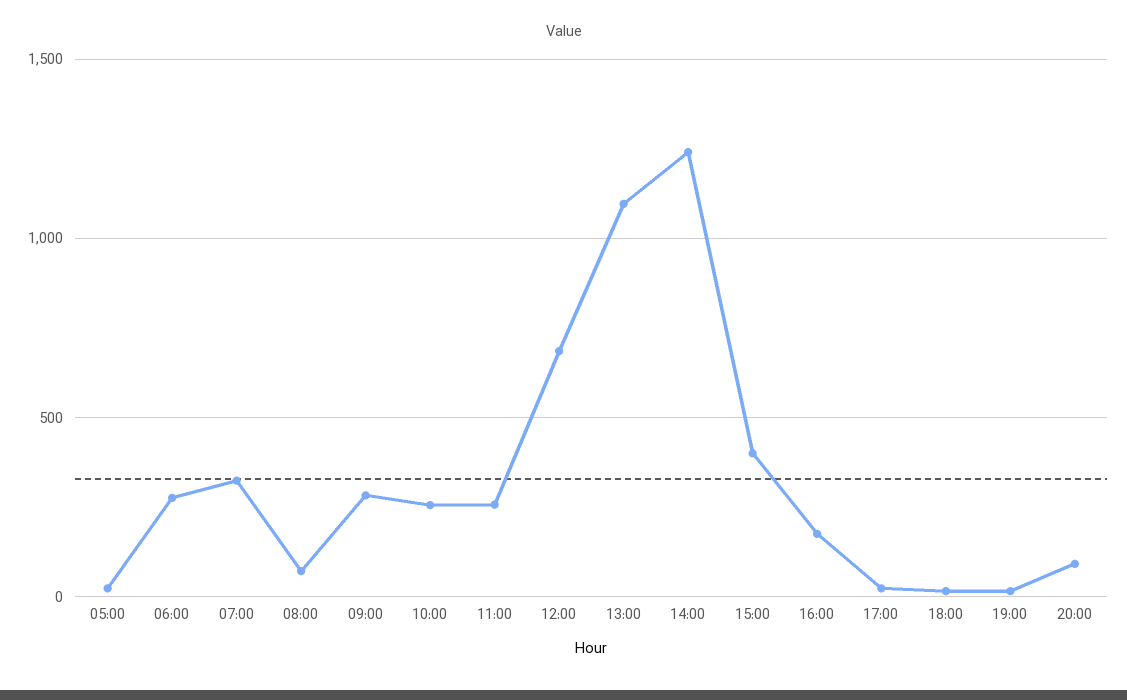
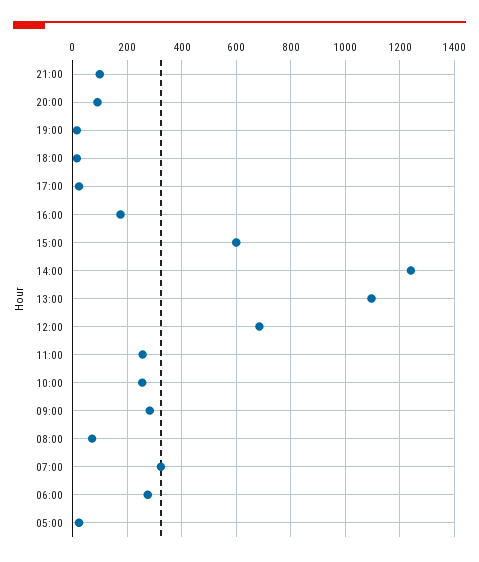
15:00: 400 -> 600
21:00: none -> 100

